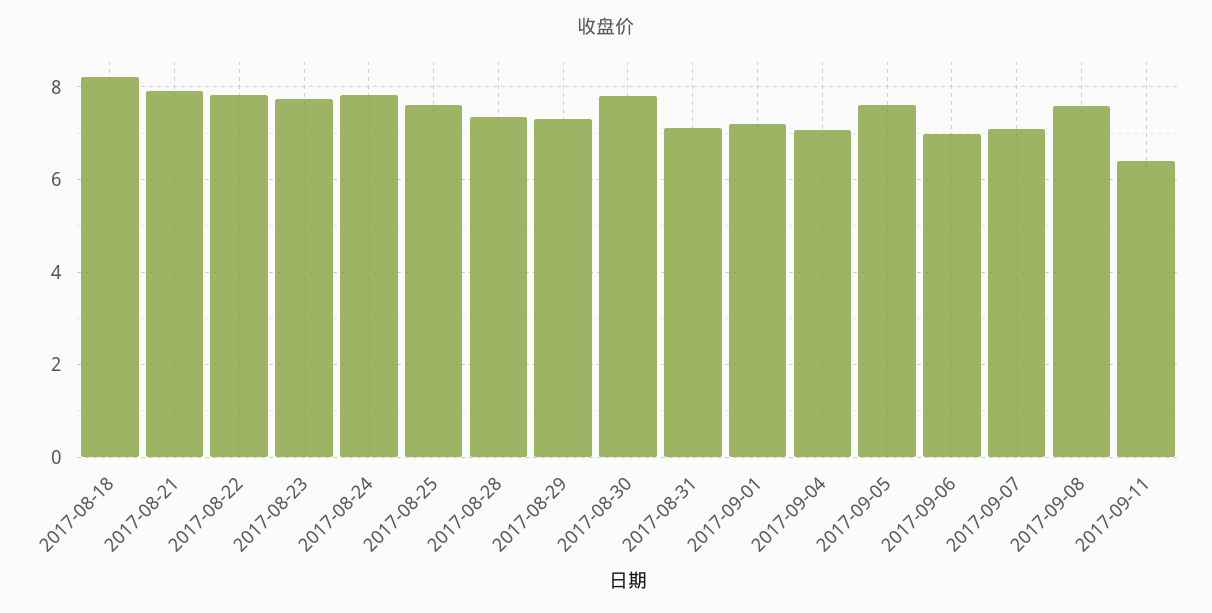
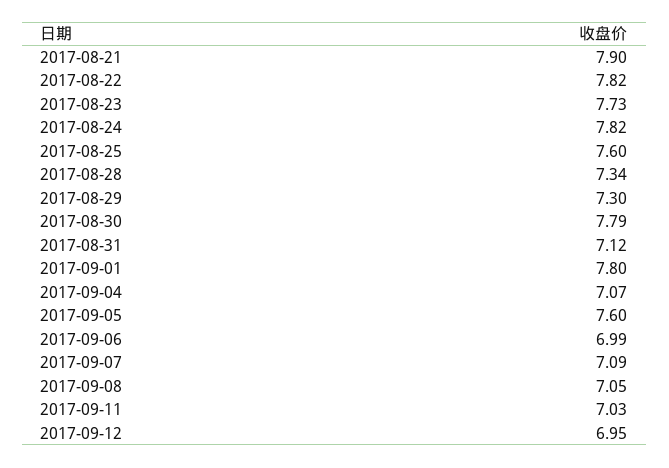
2017-08-18: 8.2 -> none
2017-09-01: 7.2 -> 7.8
2017-09-08: 7.6 -> 7.05
2017-09-11: 6.4 -> 7.03
2017-09-12: none -> 6.95

